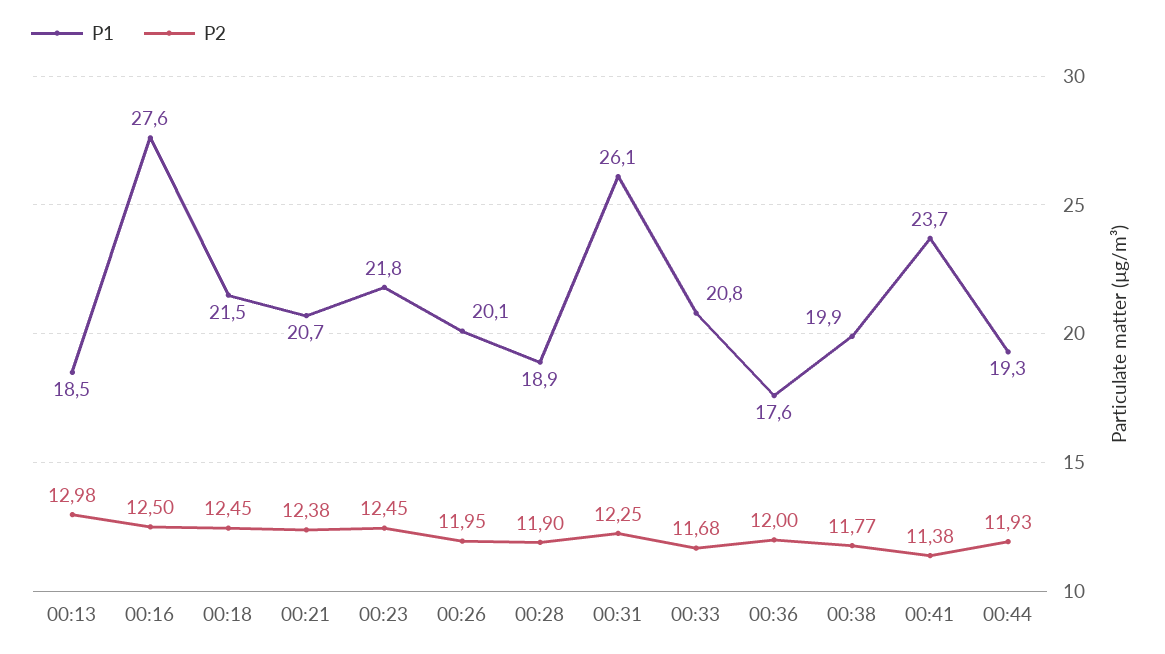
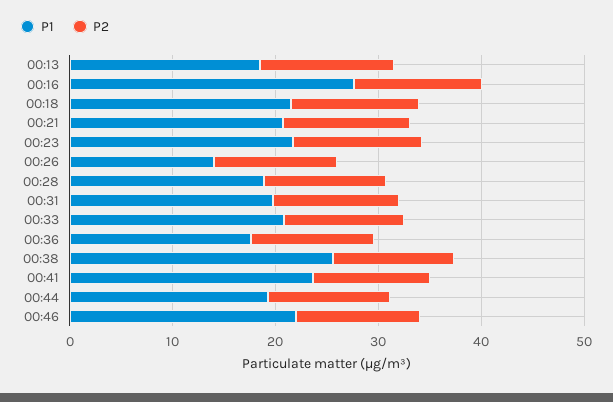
P1, 00:26: 20.1 -> 14
P1, 00:31: 26.1 -> 20
P1, 00:38: 19.9 -> 26
P1, 00:46: none -> 22
P2, 00:46: none -> 12

